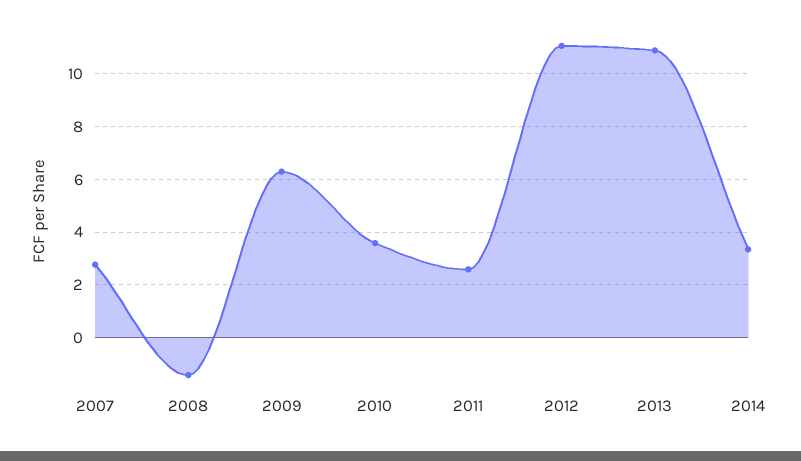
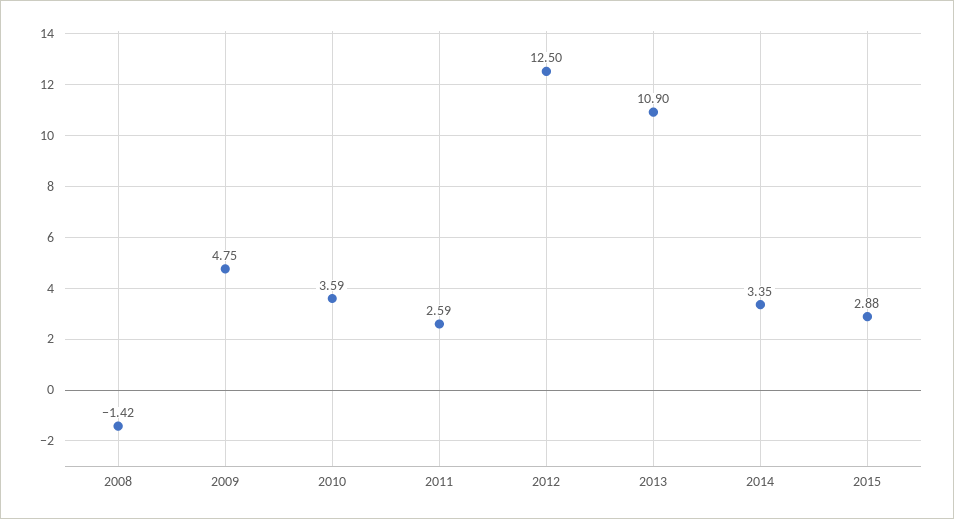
2007: 2.75 -> none
2009: 6.25 -> 4.75
2012: 11 -> 12.5
2015: none -> 2.88

